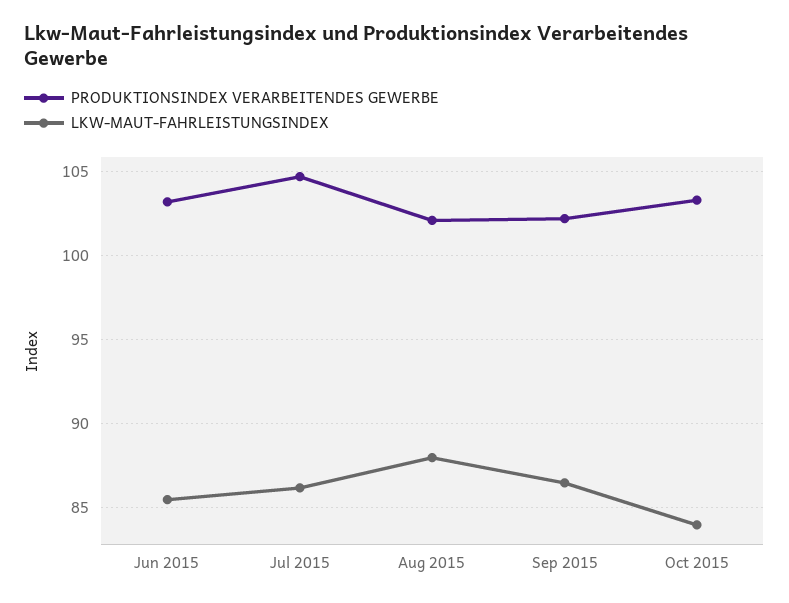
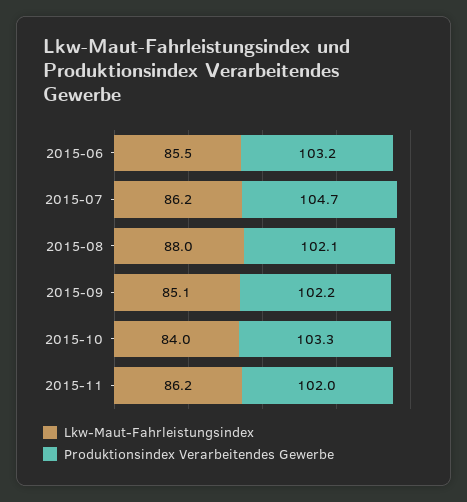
LKW-MAUT-FAHRLEISTUNGSINDEX, Sep 2015: 86.5 -> 85.1
LKW-MAUT-FAHRLEISTUNGSINDEX, 2015-11: none -> 86.2
PRODUKTIONSINDEX VERARBEITENDES GEWERBE, 2015-11: none -> 102

